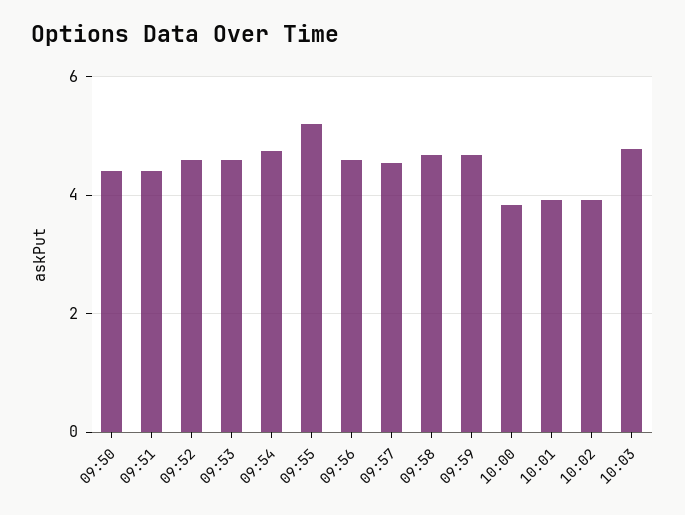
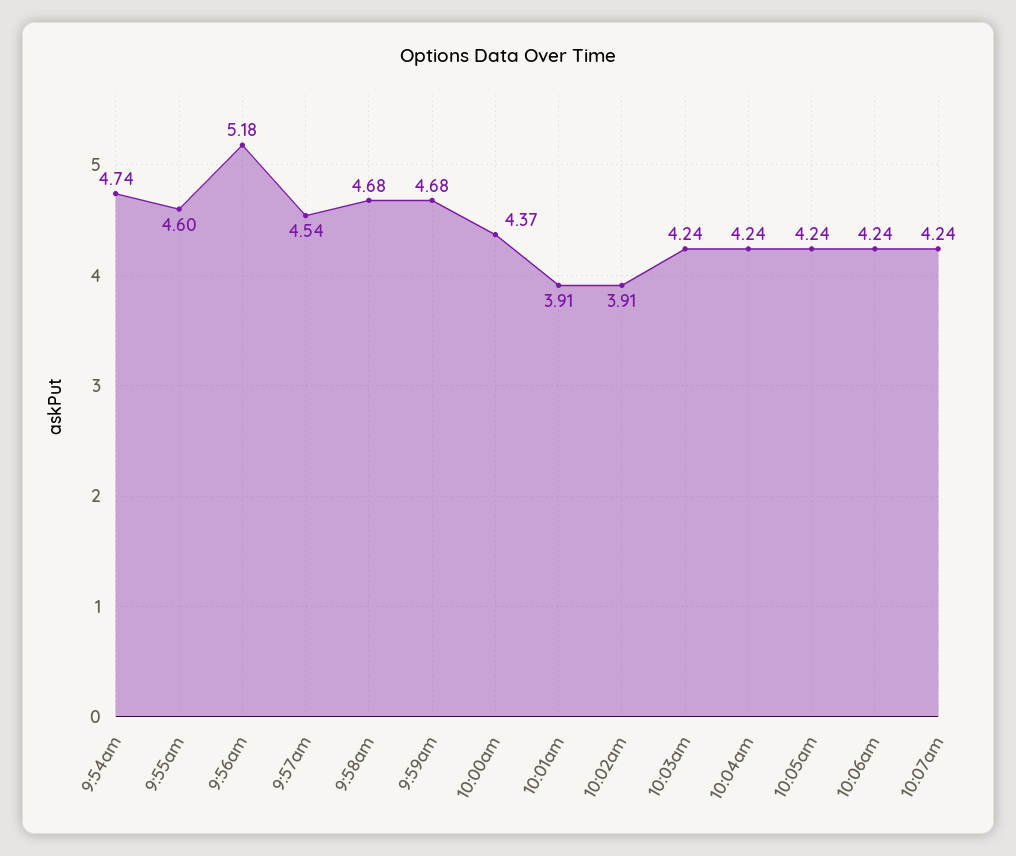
09:50: 4.4 -> none
09:51: 4.4 -> none
09:52: 4.6 -> none
09:53: 4.6 -> none
09:55: 5.2 -> 4.6
09:56: 4.6 -> 5.18
10:00: 3.8 -> 4.37
10:03: 4.8 -> 4.24
10:04am: none -> 4.24
10:05am: none -> 4.24
10:06am: none -> 4.24
10:07am: none -> 4.24

